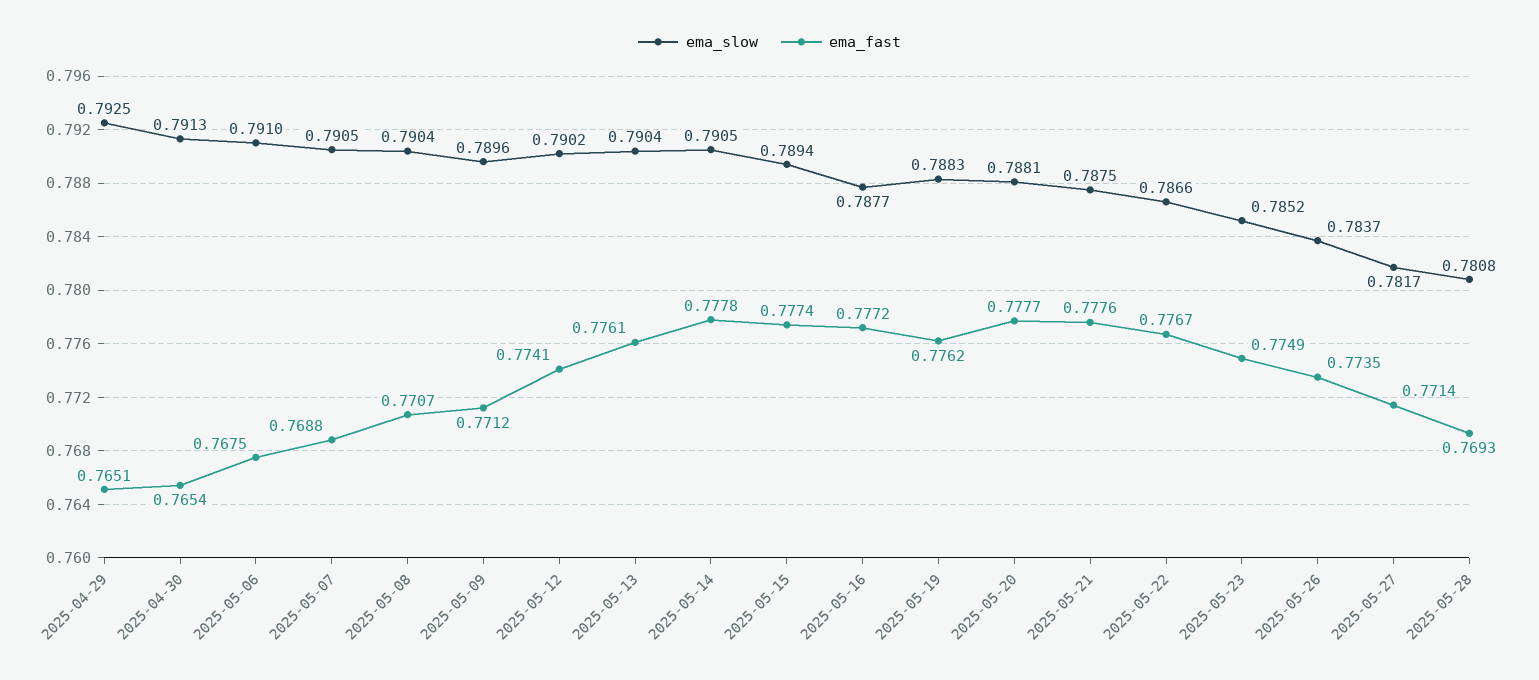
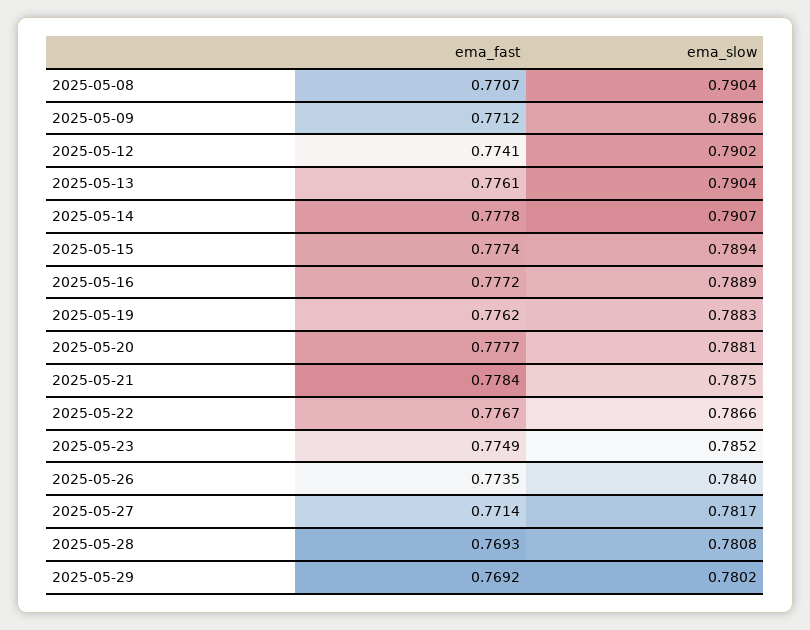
ema_slow, 2025-04-29: 0.7925 -> none
ema_fast, 2025-04-29: 0.7651 -> none
ema_slow, 2025-04-30: 0.7913 -> none
ema_fast, 2025-04-30: 0.7654 -> none
ema_slow, 2025-05-06: 0.791 -> none
ema_fast, 2025-05-06: 0.7675 -> none
ema_slow, 2025-05-07: 0.7905 -> none
ema_fast, 2025-05-07: 0.7688 -> none
ema_slow, 2025-05-14: 0.7905 -> 0.7907
ema_slow, 2025-05-16: 0.7877 -> 0.7889
ema_fast, 2025-05-21: 0.7776 -> 0.7784
ema_slow, 2025-05-26: 0.7837 -> 0.784
ema_fast, 2025-05-29: none -> 0.7692
ema_slow, 2025-05-29: none -> 0.7802

